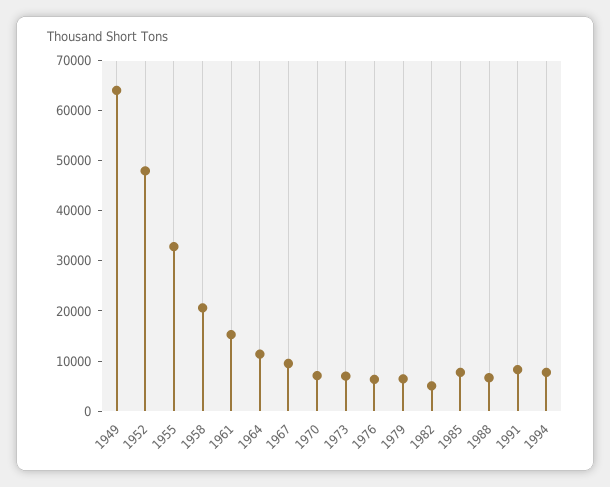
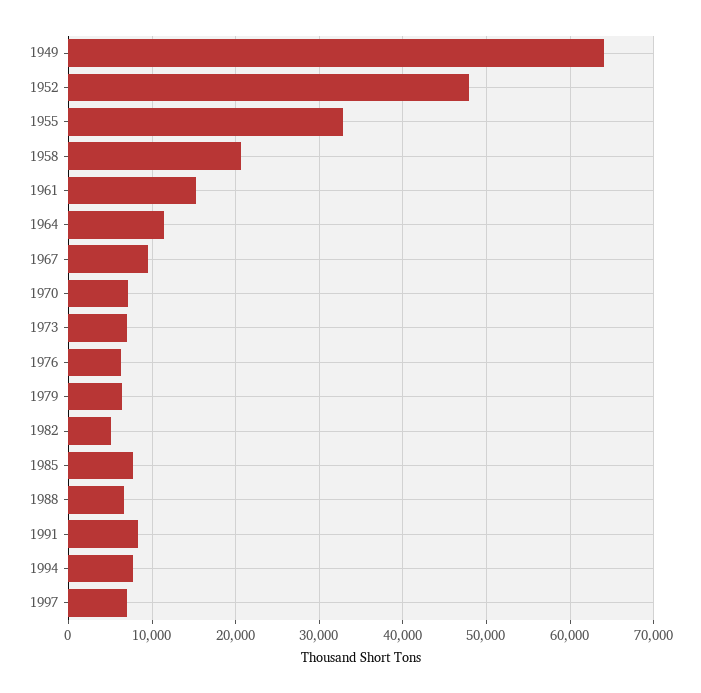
1997: none -> 7000

